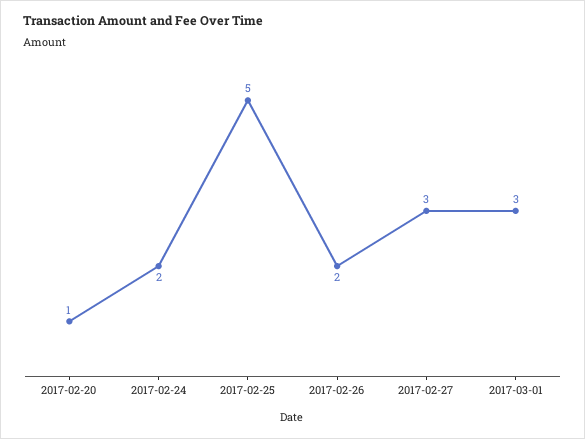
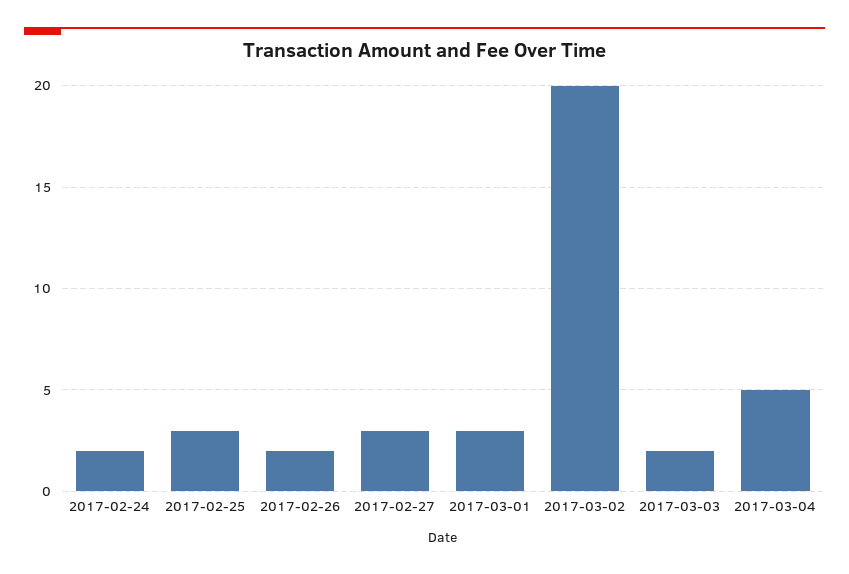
2017-02-20: 1 -> none
2017-02-25: 5 -> 3
2017-03-02: none -> 20
2017-03-03: none -> 2
2017-03-04: none -> 5

